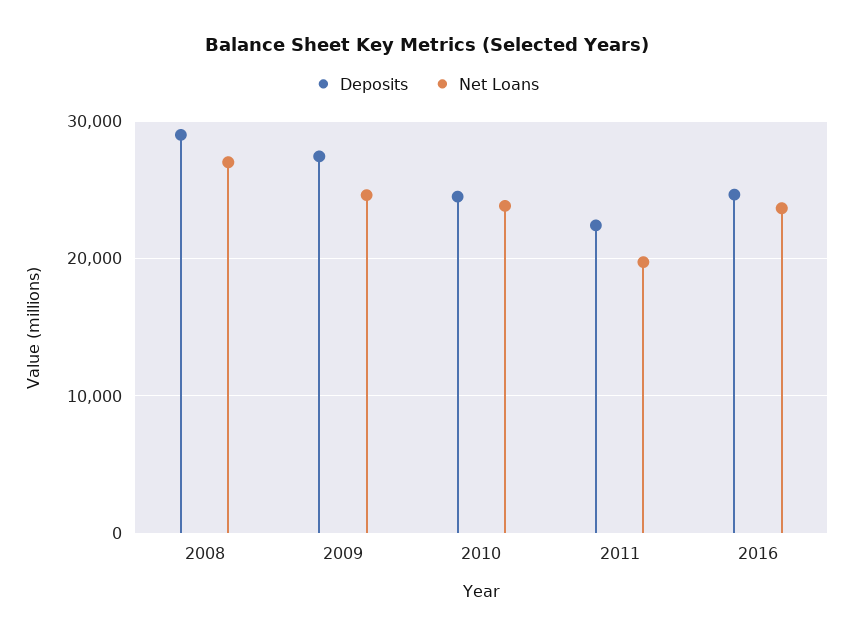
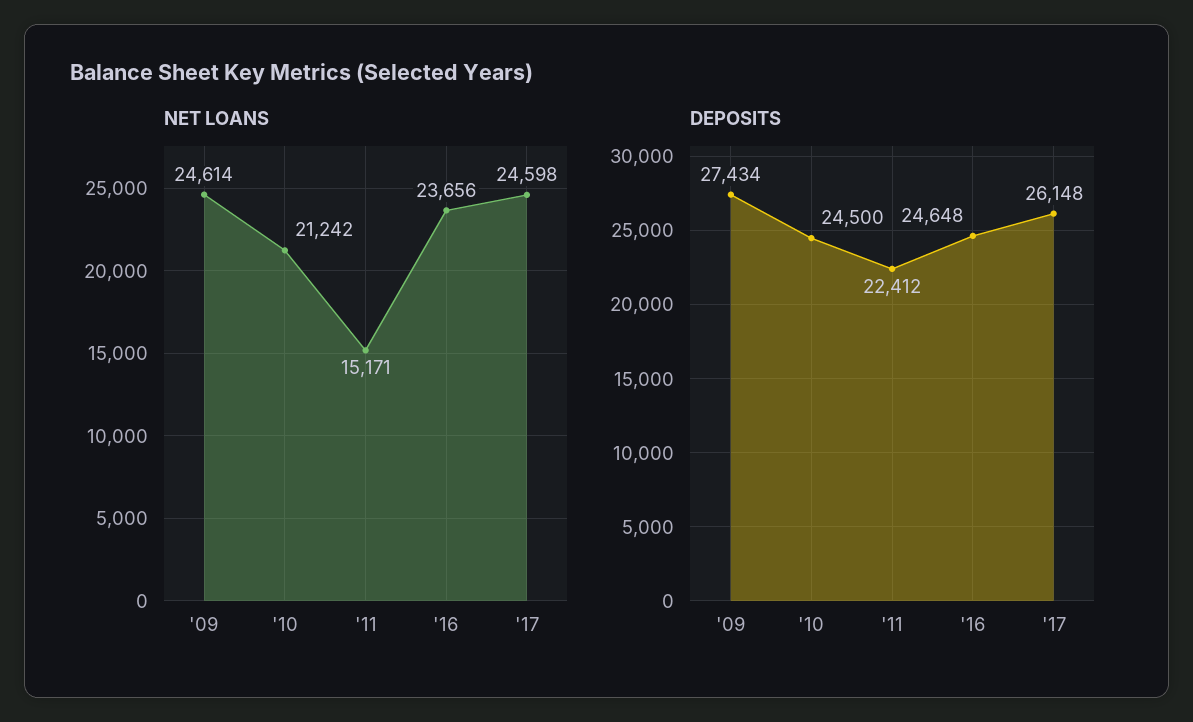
Deposits, 2008: 29000 -> none
Net Loans, 2008: 27000 -> none
Net Loans, 2010: 24000 -> 21242
Net Loans, 2011: 20000 -> 15171
Net Loans, '17: none -> 24598
Deposits, '17: none -> 26148

